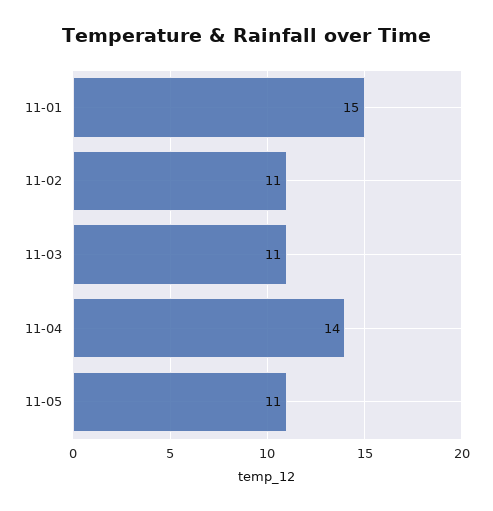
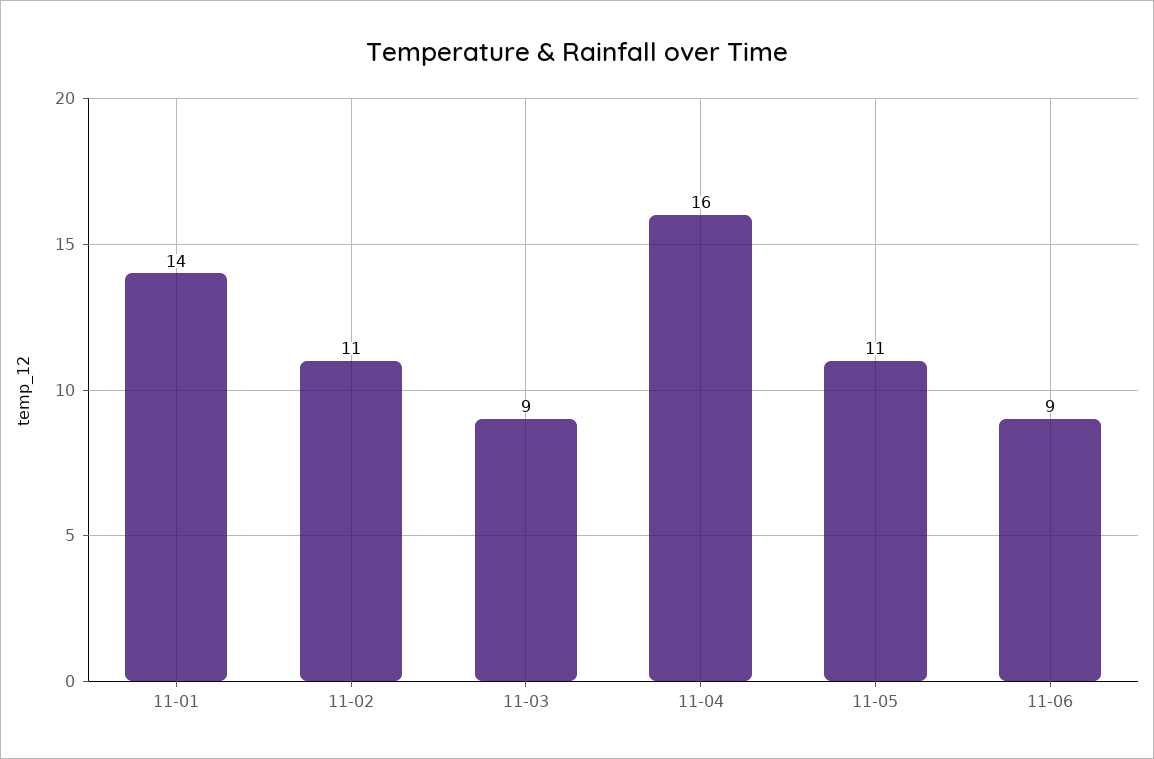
11-01: 15 -> 14
11-03: 11 -> 9
11-04: 14 -> 16
11-06: none -> 9

